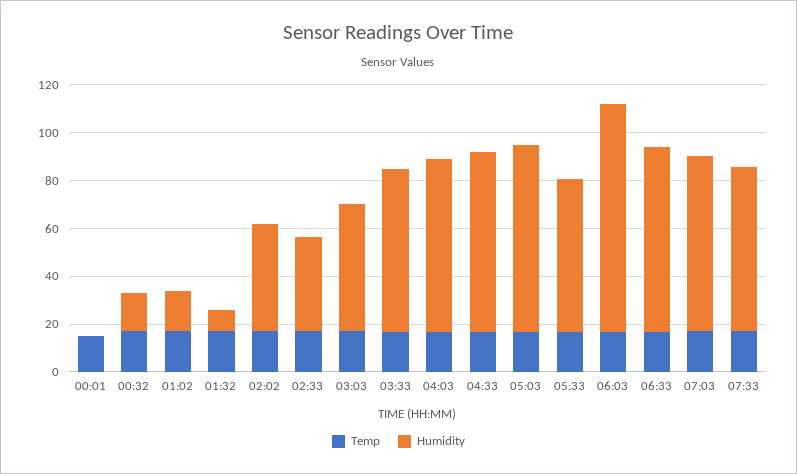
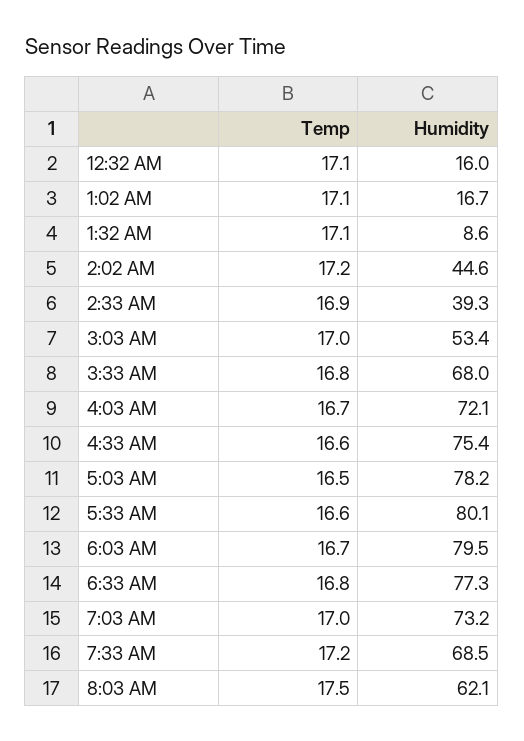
Temp, 00:01: 15 -> none
Humidity, 00:01: 0 -> none
Humidity, 05:33: 65 -> 80.1
Humidity, 06:03: 95 -> 79.5
Temp, 8:03 AM: none -> 17.5
Humidity, 8:03 AM: none -> 62.1

